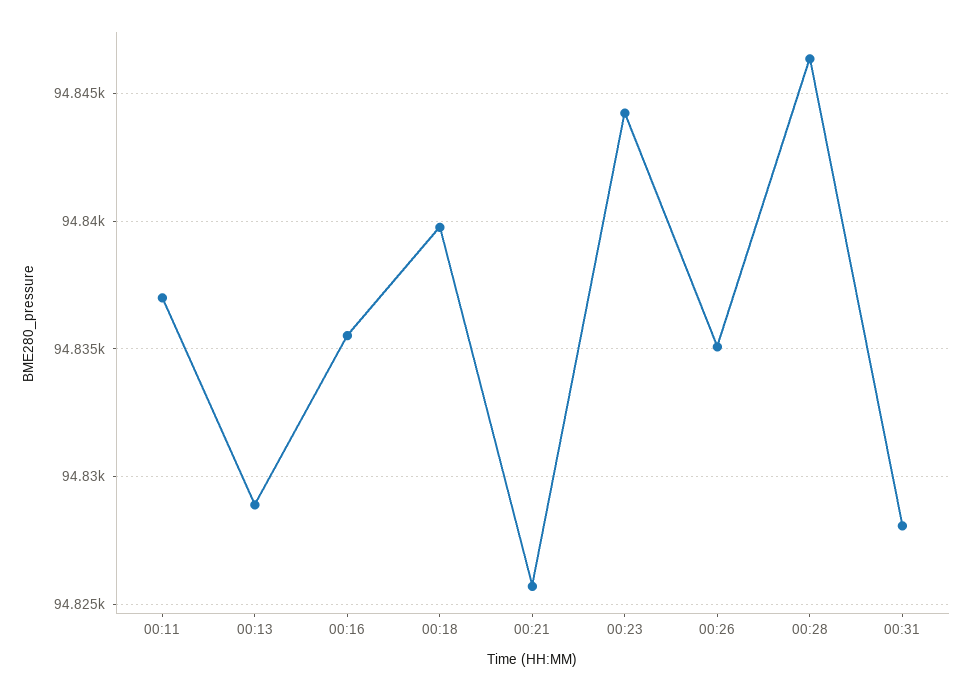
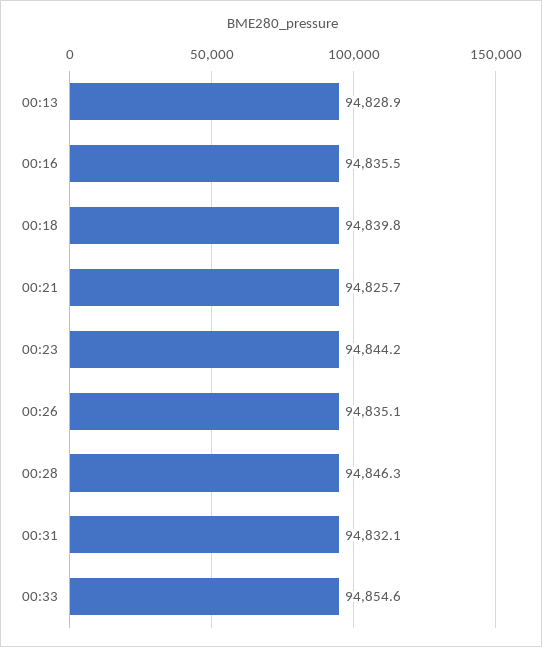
00:11: 94837 -> none
00:31: 94828 -> 94832.1
00:33: none -> 94854.6

